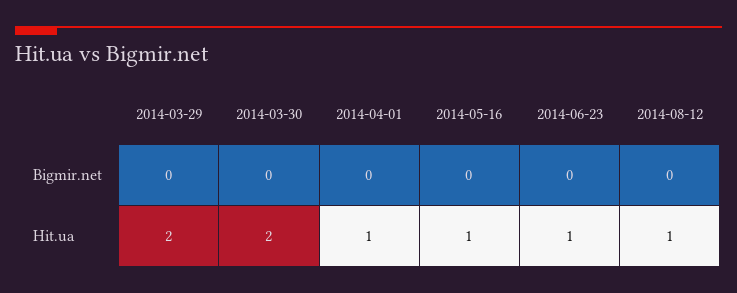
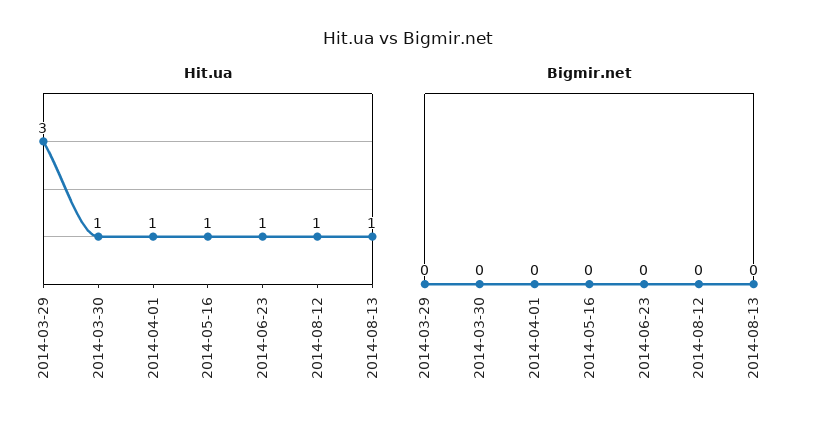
Hit.ua, 2014-03-29: 2 -> 3
Hit.ua, 2014-03-30: 2 -> 1
Hit.ua, 2014-08-13: none -> 1
Bigmir.net, 2014-08-13: none -> 0

